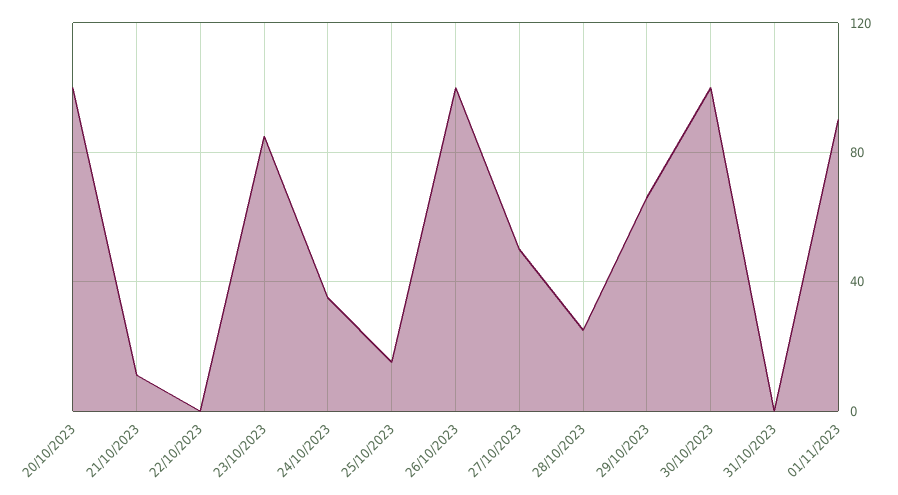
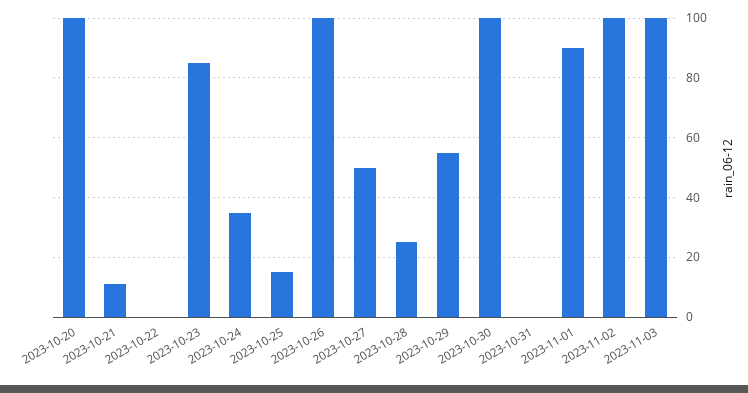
29/10/2023: 65 -> 55
2023-11-02: none -> 100
2023-11-03: none -> 100

